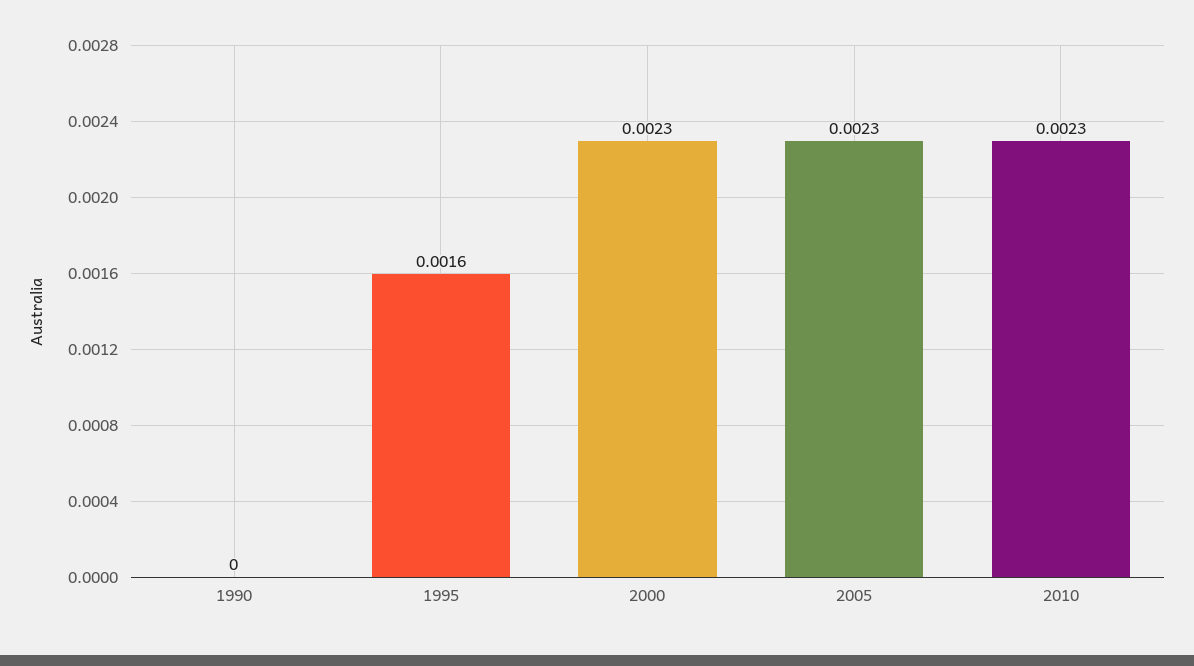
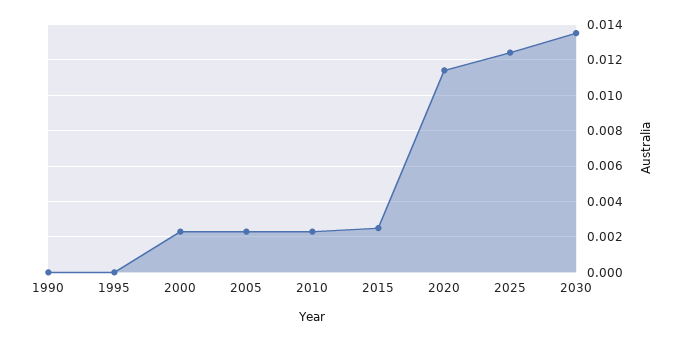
1995: 0.0016 -> 0
2015: none -> 0.0025
2020: none -> 0.0115
2025: none -> 0.0125
2030: none -> 0.0135

